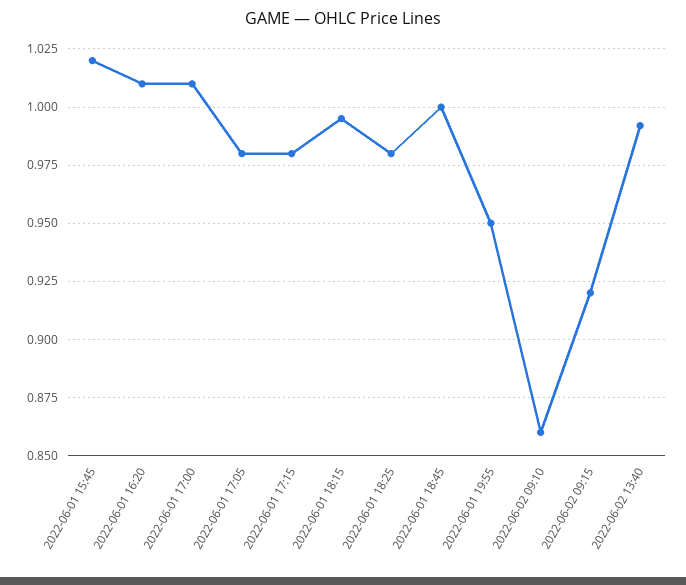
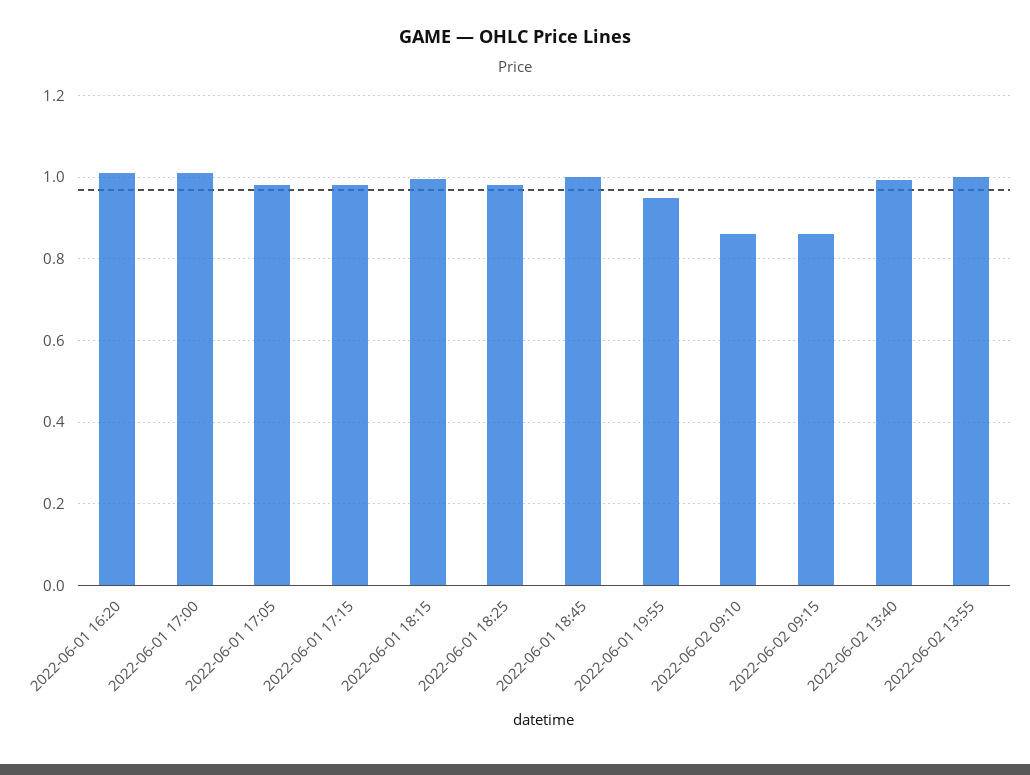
2022-06-01 15:45: 1.02 -> none
2022-06-02 09:15: 0.92 -> 0.86
2022-06-02 13:55: none -> 1

